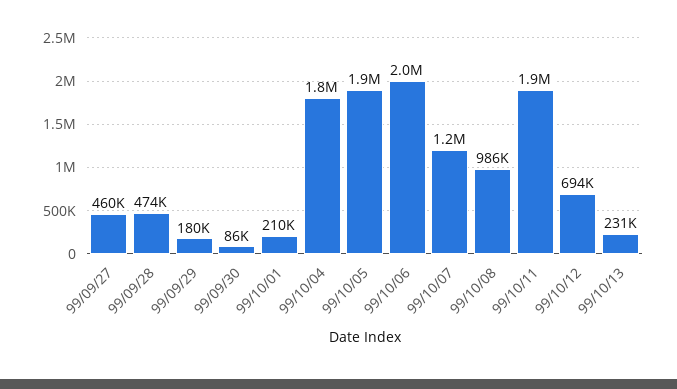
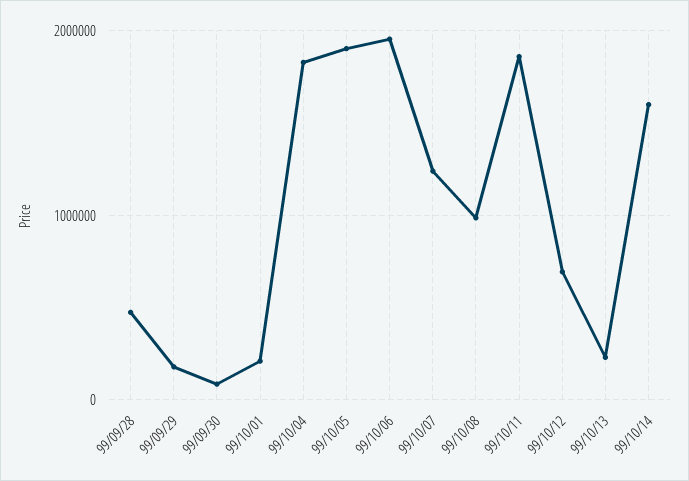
99/09/27: 460000 -> none
99/10/14: none -> 1600000

